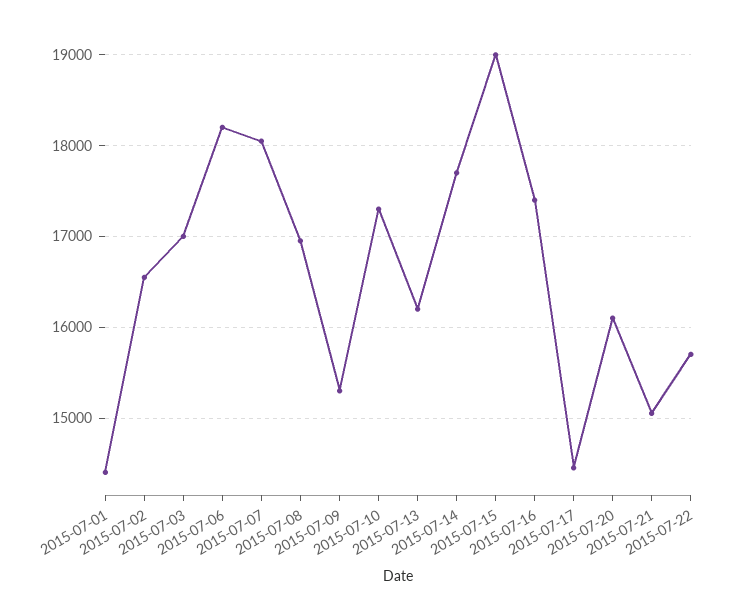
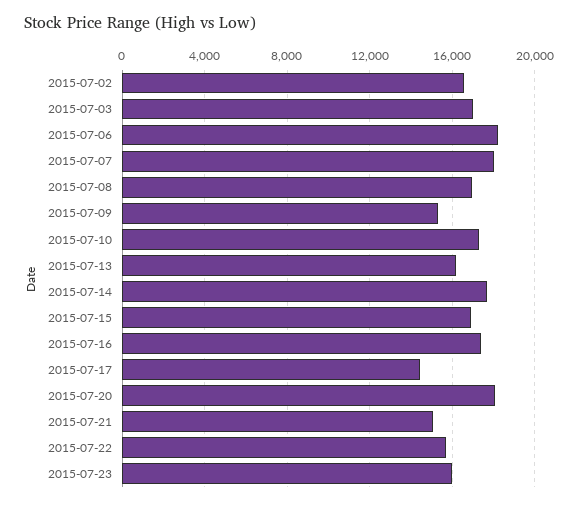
2015-07-01: 14400 -> none
2015-07-15: 19000 -> 17000
2015-07-20: 16100 -> 18000
2015-07-23: none -> 16000

